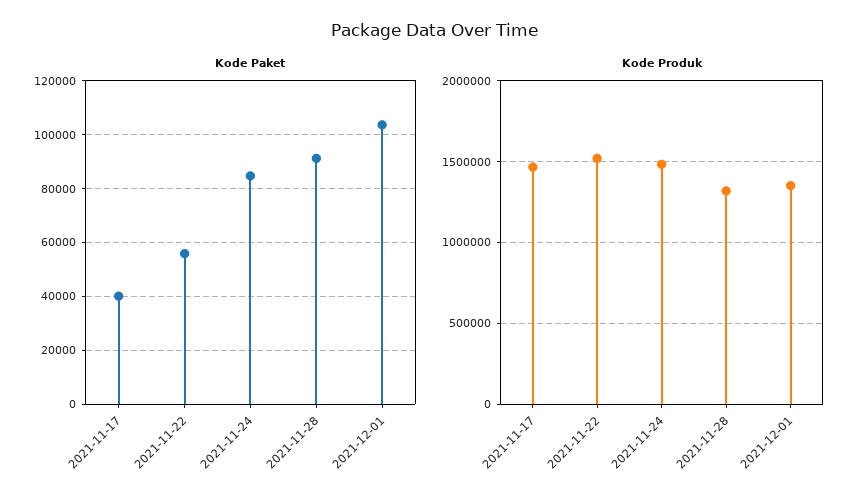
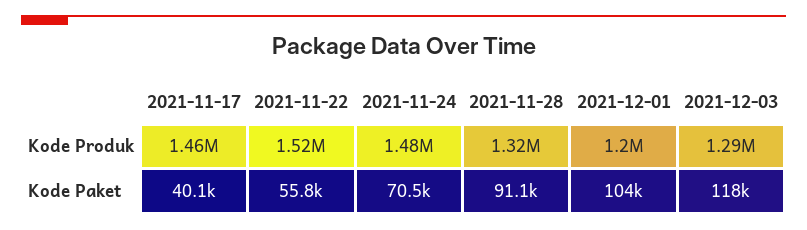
Kode Paket, 2021-11-24: 85000 -> 70500
Kode Produk, 2021-12-01: 1350000 -> 1200000
Kode Produk, 2021-12-03: none -> 1290000
Kode Paket, 2021-12-03: none -> 118000

